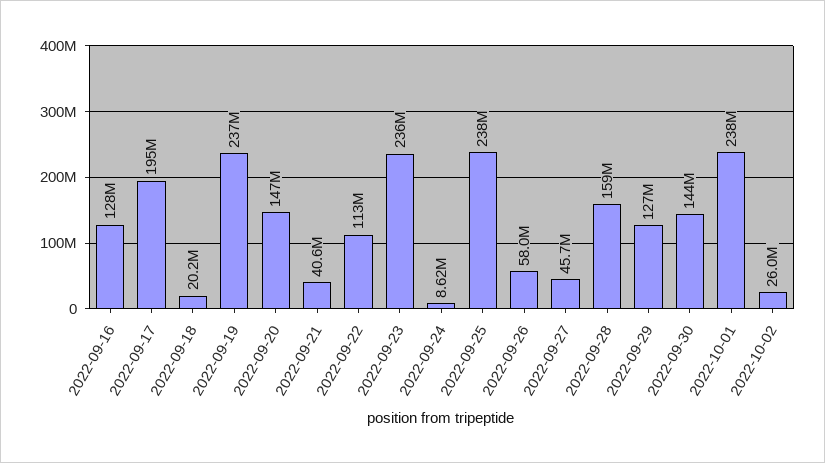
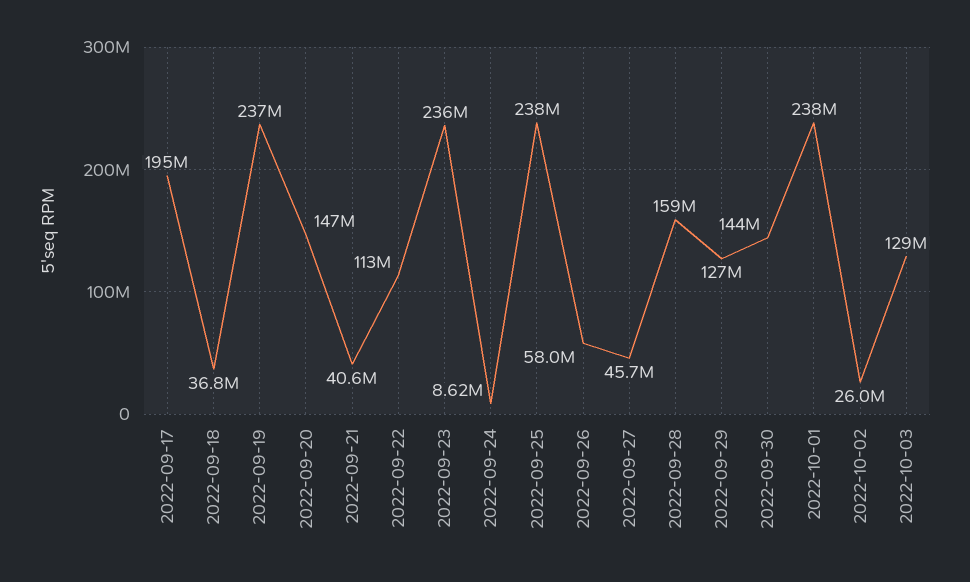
2022-09-16: 128000000 -> none
2022-09-18: 20200000 -> 36800000
2022-10-03: none -> 129000000

